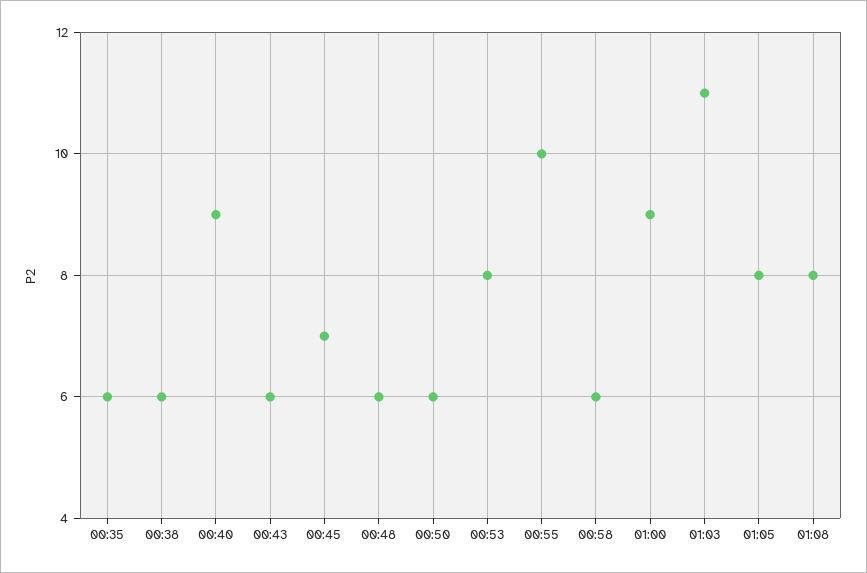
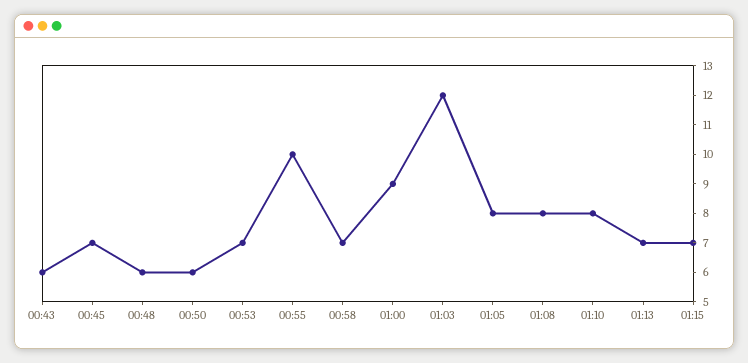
00:35: 6 -> none
00:38: 6 -> none
00:40: 9 -> none
00:53: 8 -> 7
00:58: 6 -> 7
01:03: 11 -> 12
01:10: none -> 8
01:13: none -> 7
01:15: none -> 7

